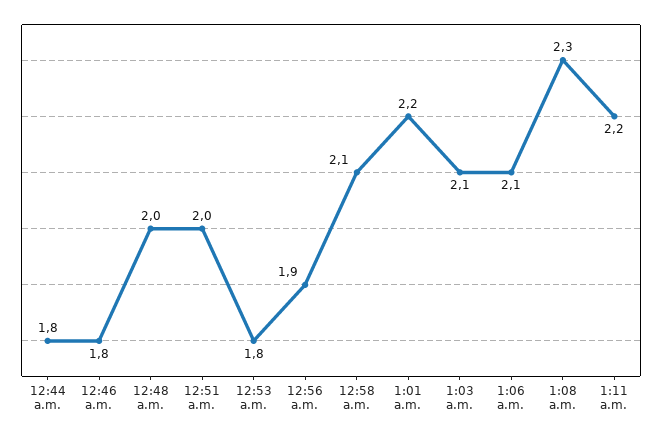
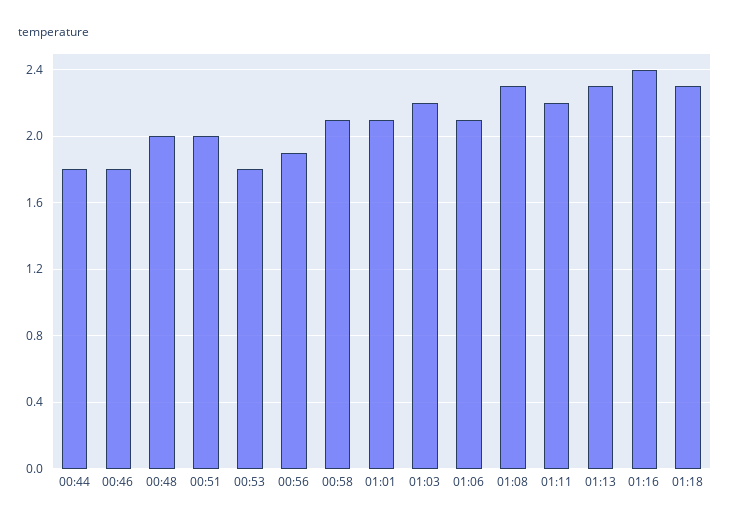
1:01 a.m.: 2.2 -> 2.1
1:03 a.m.: 2.1 -> 2.2
01:13: none -> 2.3
01:16: none -> 2.4
01:18: none -> 2.3

